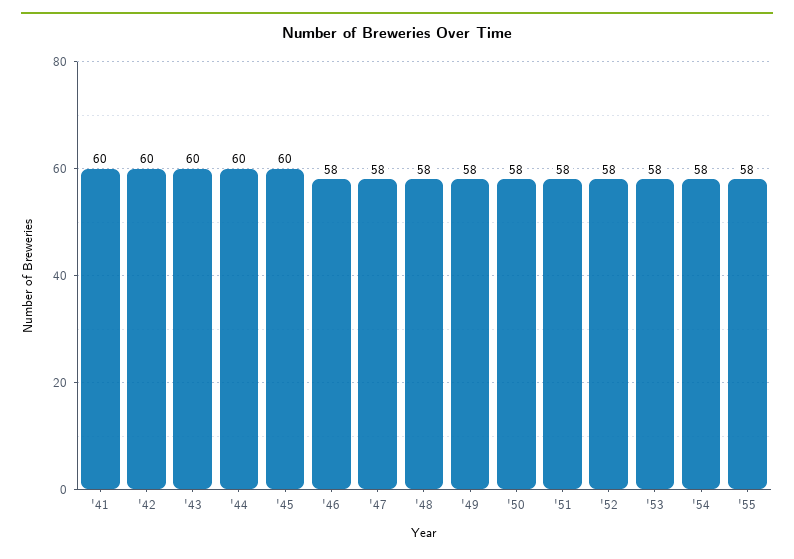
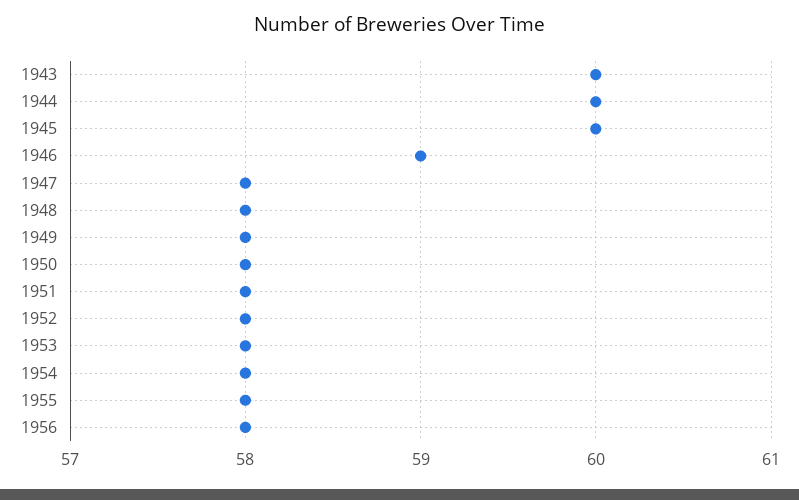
'41: 60 -> none
'42: 60 -> none
'46: 58 -> 59
1956: none -> 58

